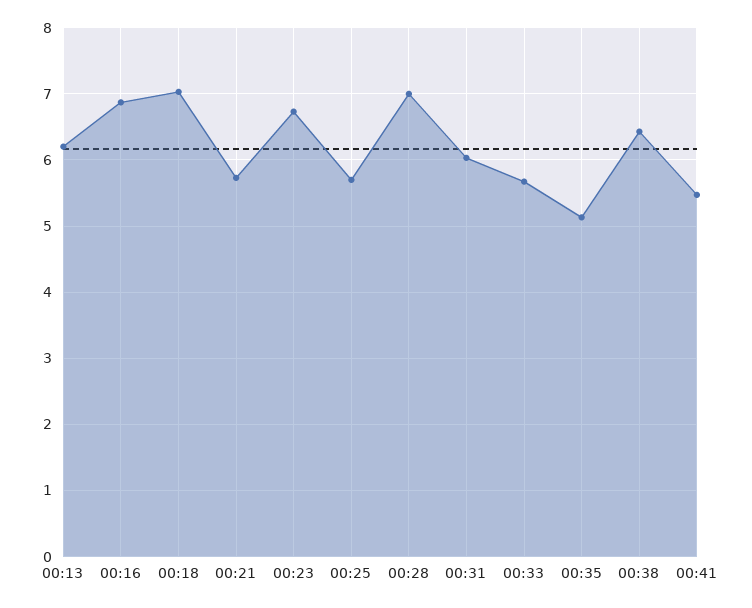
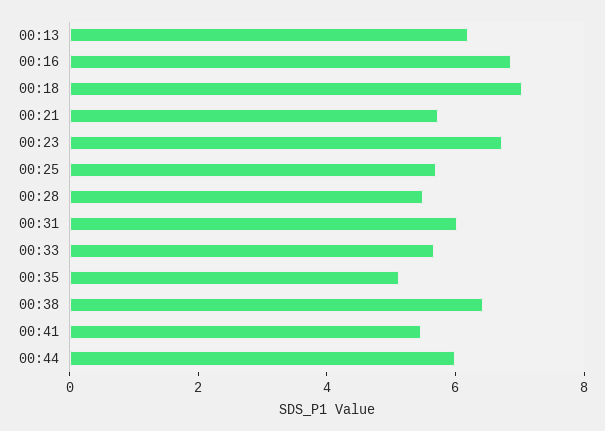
00:28: 7 -> 5.5
00:44: none -> 6

